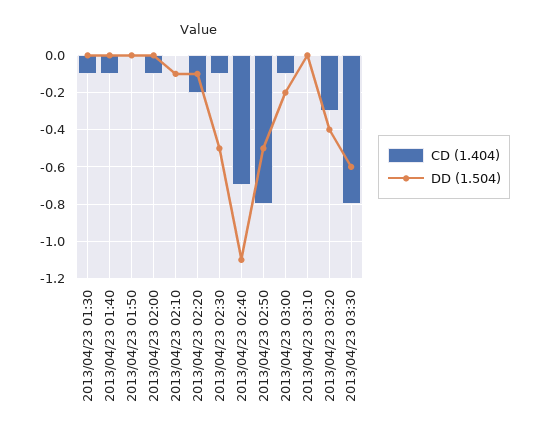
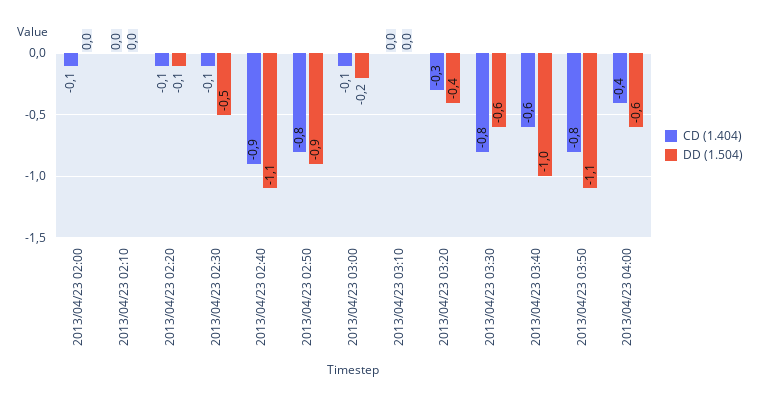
CD (1.404), 2013/04/23 01:30: -0.1 -> none
DD (1.504), 2013/04/23 01:30: 0 -> none
CD (1.404), 2013/04/23 01:40: -0.1 -> none
DD (1.504), 2013/04/23 01:40: 0 -> none
CD (1.404), 2013/04/23 01:50: 0 -> none
DD (1.504), 2013/04/23 01:50: 0 -> none
DD (1.504), 2013/04/23 02:10: -0.1 -> 0
CD (1.404), 2013/04/23 02:20: -0.2 -> -0.1
CD (1.404), 2013/04/23 02:40: -0.7 -> -0.9
DD (1.504), 2013/04/23 02:50: -0.5 -> -0.9
CD (1.404), 2013/04/23 03:40: none -> -0.6
DD (1.504), 2013/04/23 03:40: none -> -1
CD (1.404), 2013/04/23 03:50: none -> -0.8
DD (1.504), 2013/04/23 03:50: none -> -1.1
CD (1.404), 2013/04/23 04:00: none -> -0.4
DD (1.504), 2013/04/23 04:00: none -> -0.6

